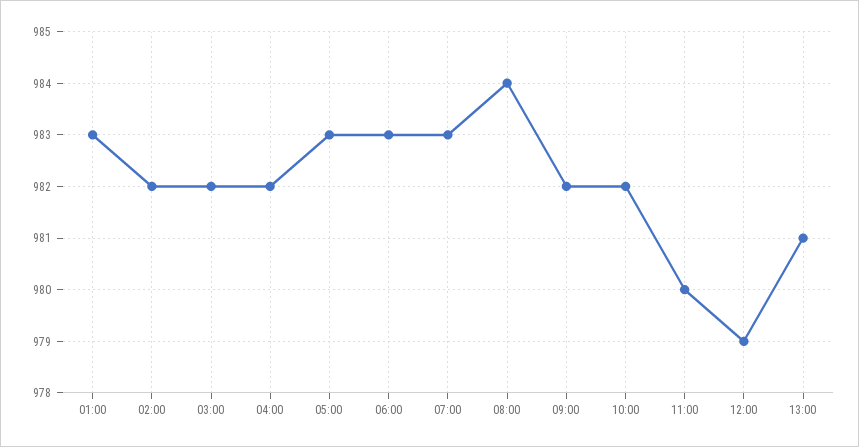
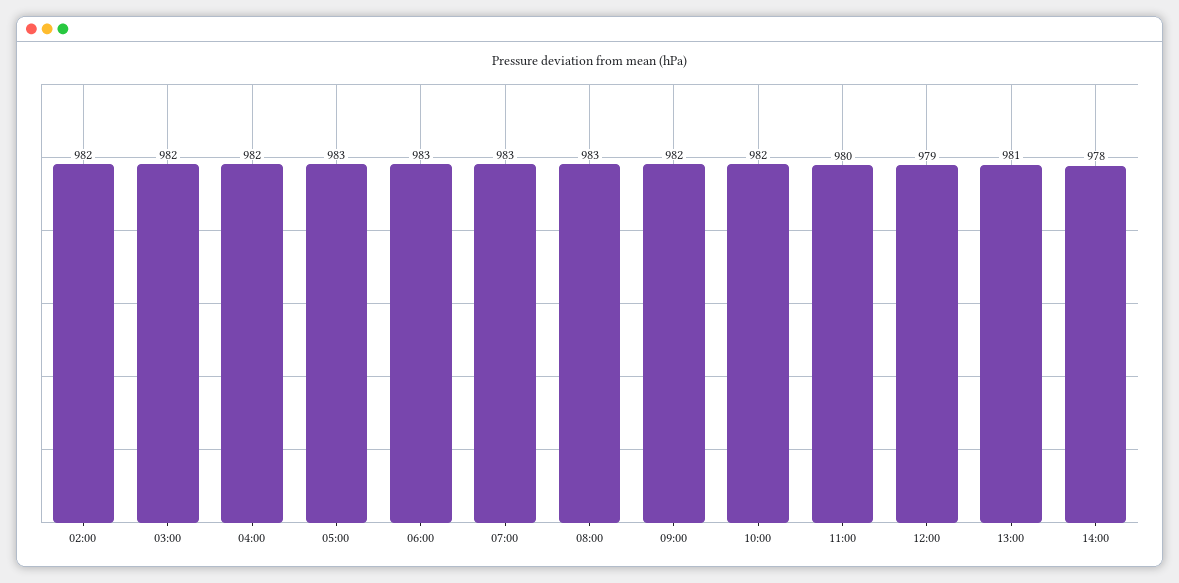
01:00: 983 -> none
08:00: 984 -> 983
14:00: none -> 978

